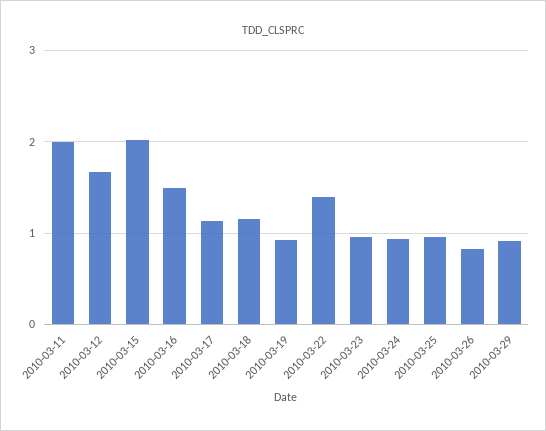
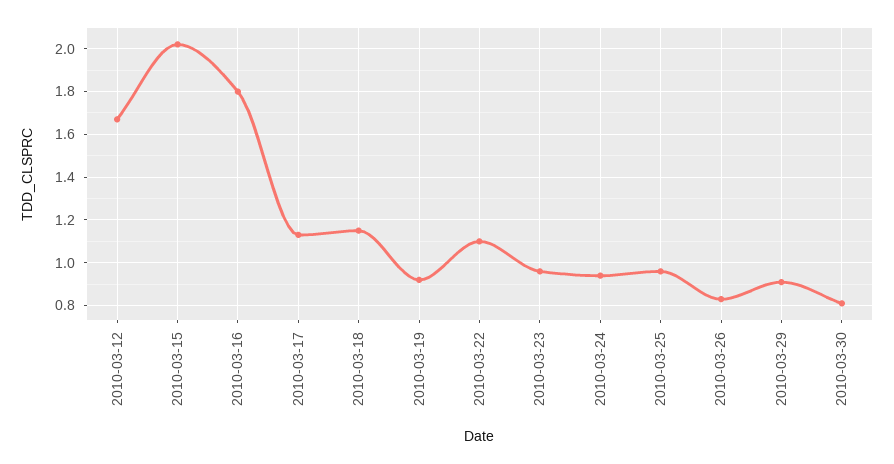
2010-03-11: 2 -> none
2010-03-16: 1.5 -> 1.8
2010-03-22: 1.4 -> 1.1
2010-03-30: none -> 0.8

